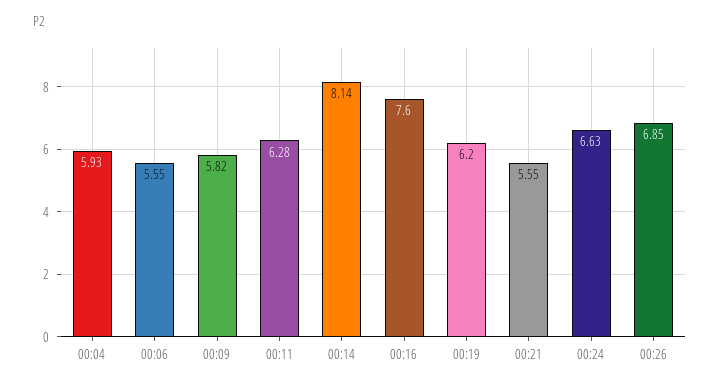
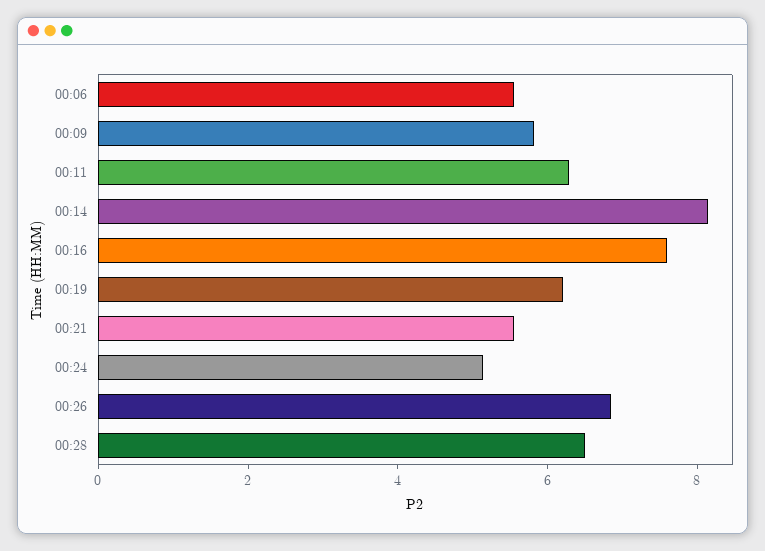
00:04: 5.93 -> none
00:24: 6.63 -> 5
00:28: none -> 6.5

